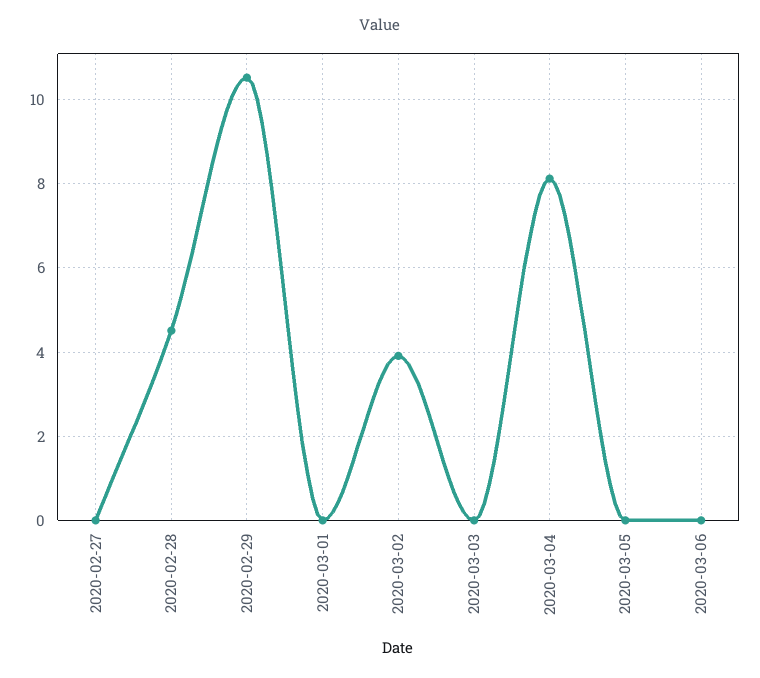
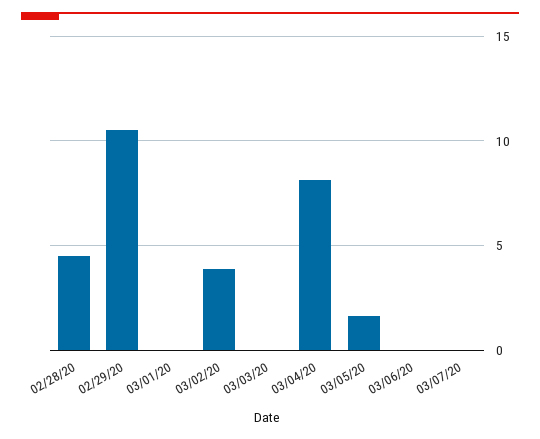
2020-02-27: 0 -> none
2020-03-05: 0 -> 1.5
03/07/20: none -> 0

